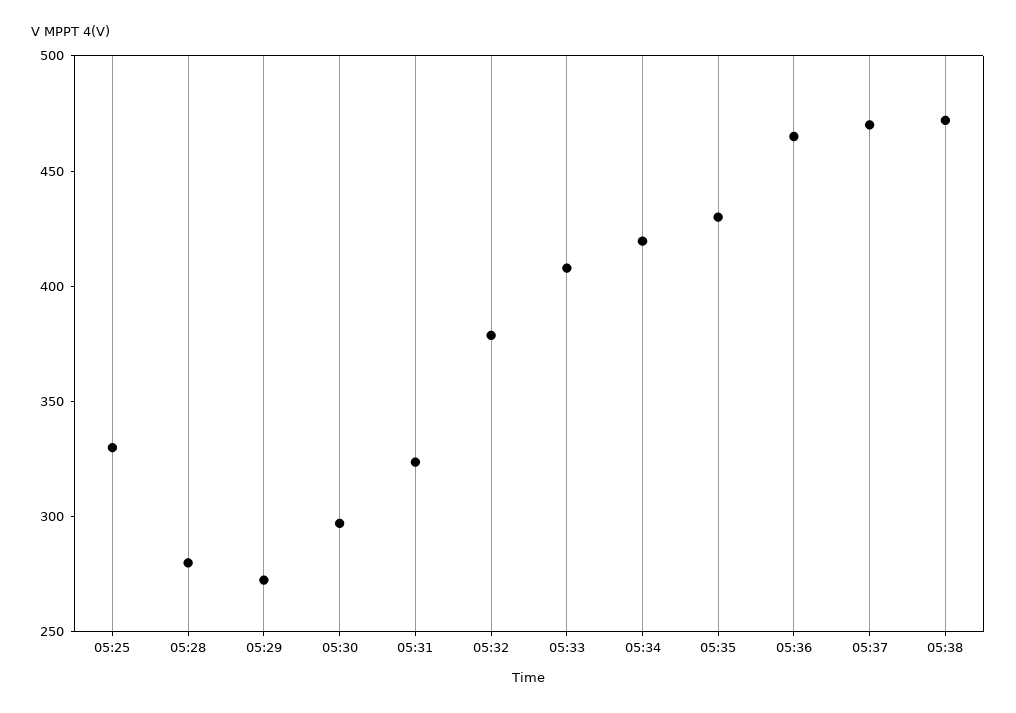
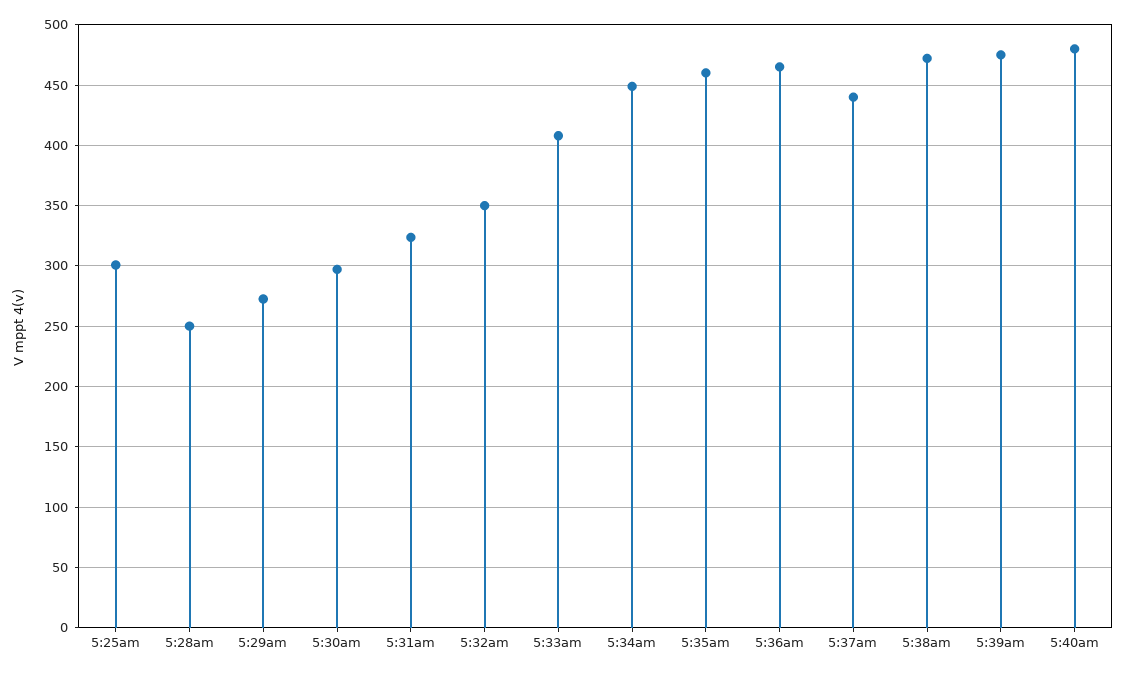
05:25: 330 -> 300
05:28: 280 -> 250
05:32: 380 -> 350
05:34: 420 -> 450
05:35: 430 -> 460
05:37: 470 -> 440
5:39am: none -> 475
5:40am: none -> 480

